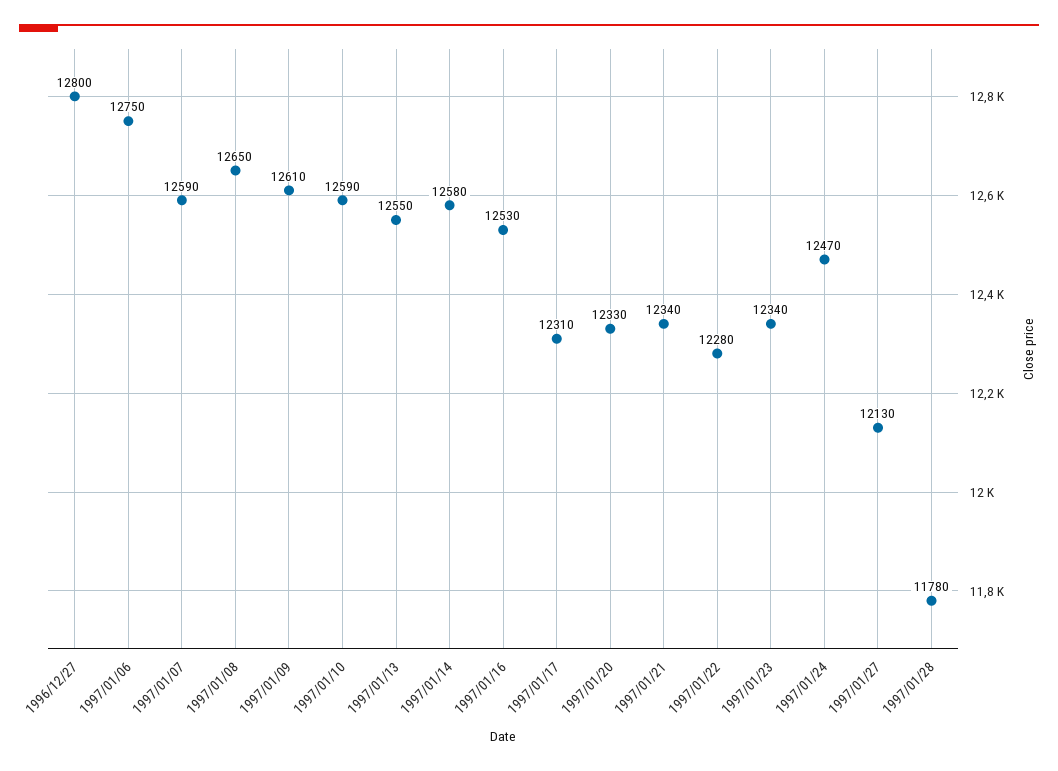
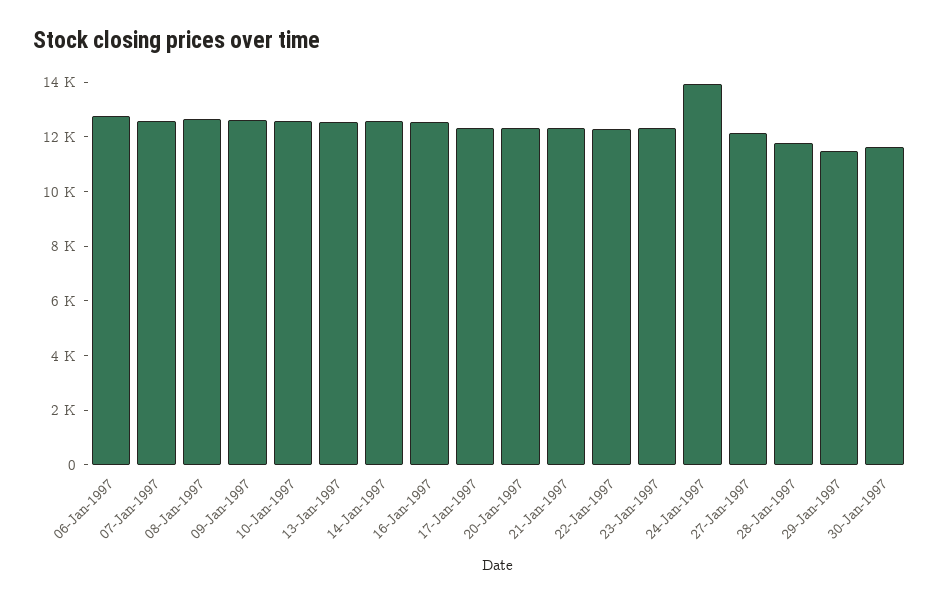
1996/12/27: 12800 -> none
1997/01/24: 12470 -> 14000
29-Jan-1997: none -> 11500
30-Jan-1997: none -> 11500

